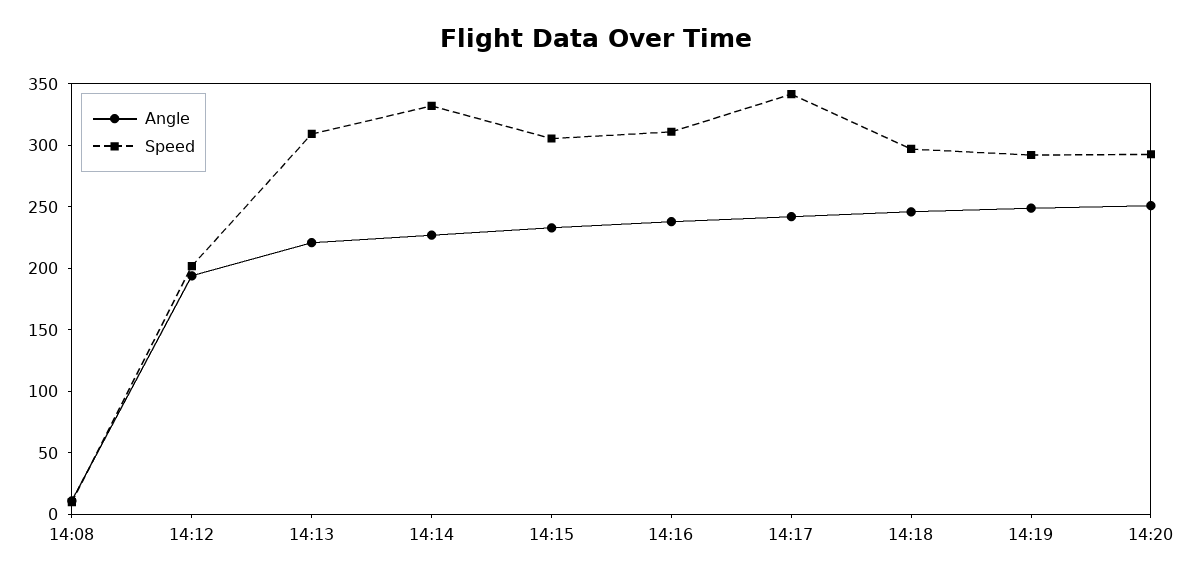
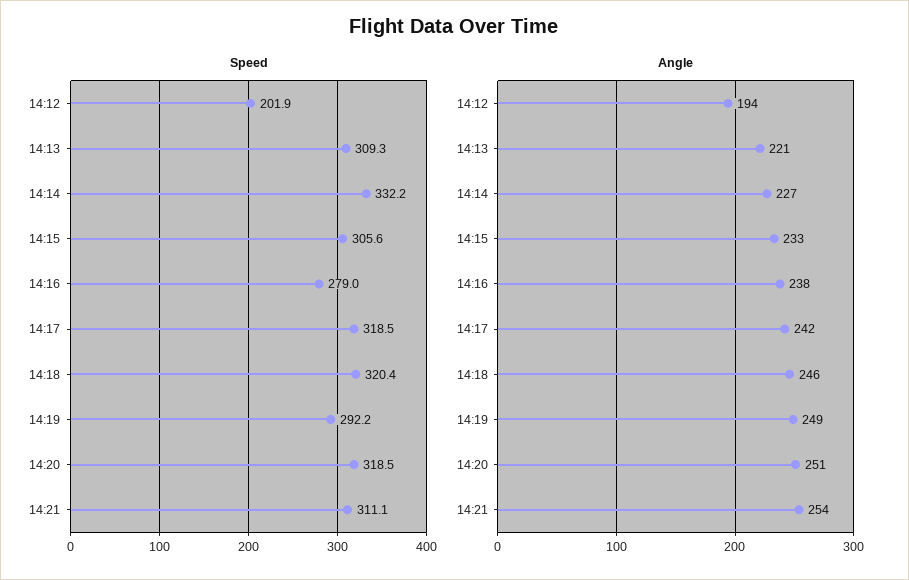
Angle, 14:08: 10 -> none
Speed, 14:08: 10 -> none
Speed, 14:16: 310 -> 279
Speed, 14:17: 340 -> 318.5
Speed, 14:18: 300 -> 320.4
Speed, 14:20: 290 -> 318.5
Speed, 14:21: none -> 311.1
Angle, 14:21: none -> 254

